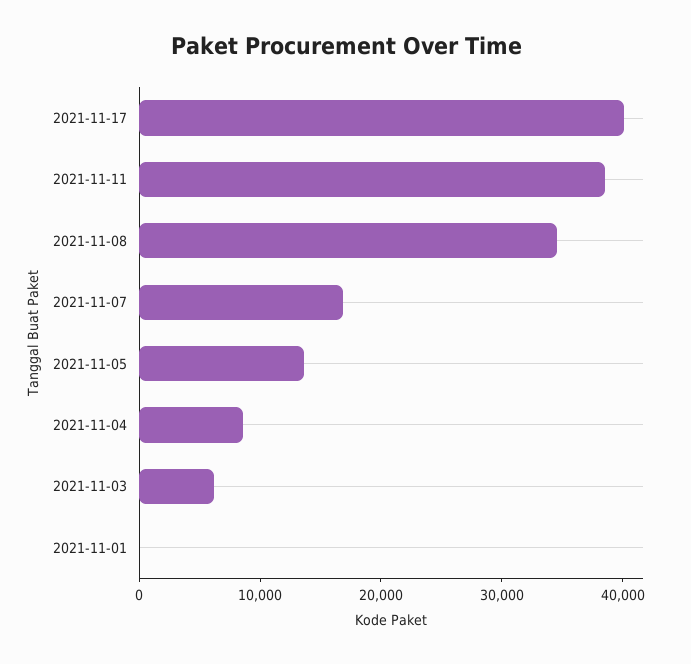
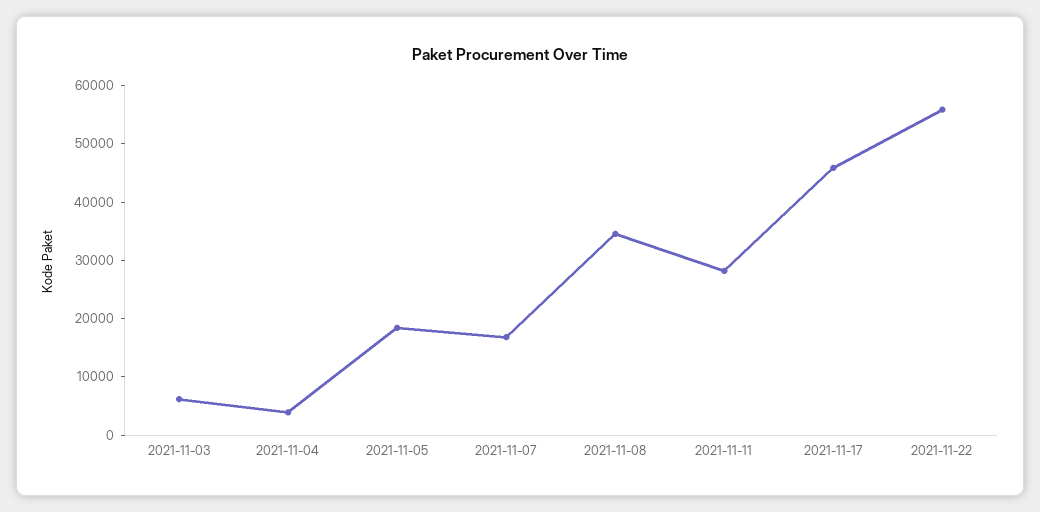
2021-11-17: 40000 -> 46000
2021-11-11: 38000 -> 28000
2021-11-05: 14000 -> 18000
2021-11-04: 8000 -> 4000
2021-11-01: 0 -> none
2021-11-22: none -> 56000

